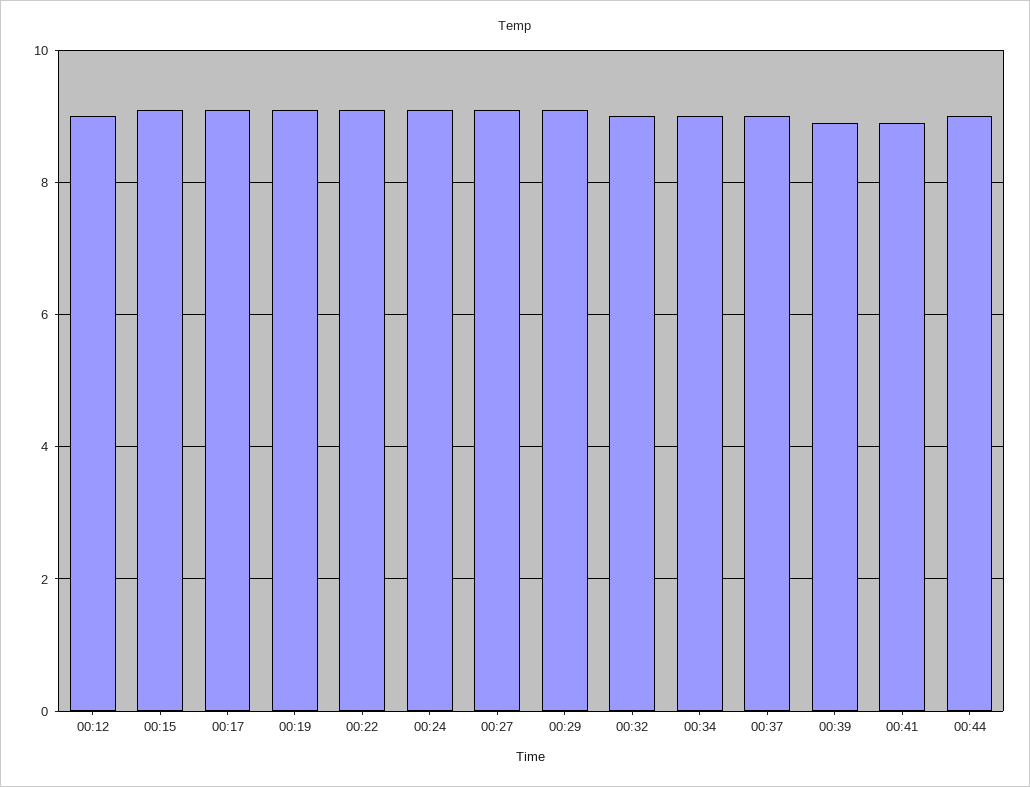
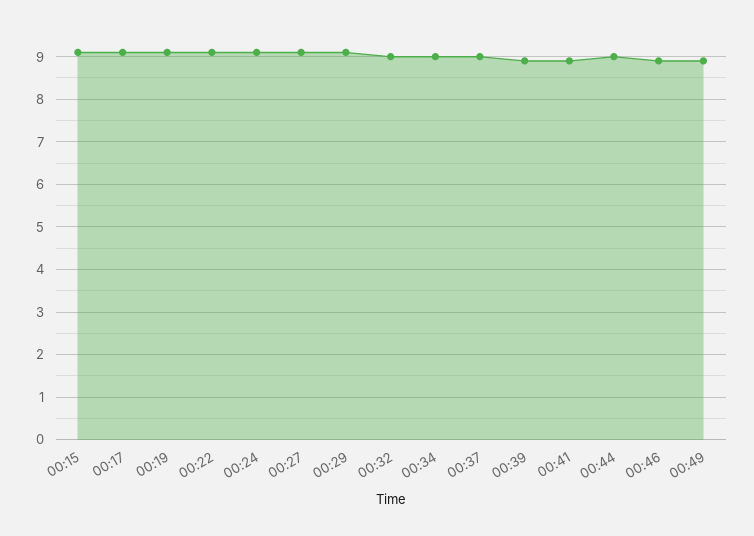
00:12: 9 -> none
00:46: none -> 9
00:49: none -> 9

